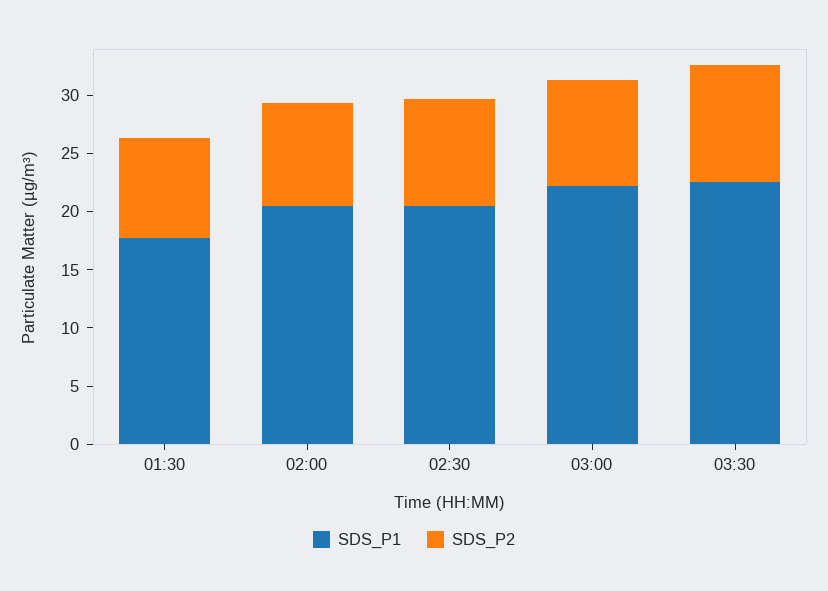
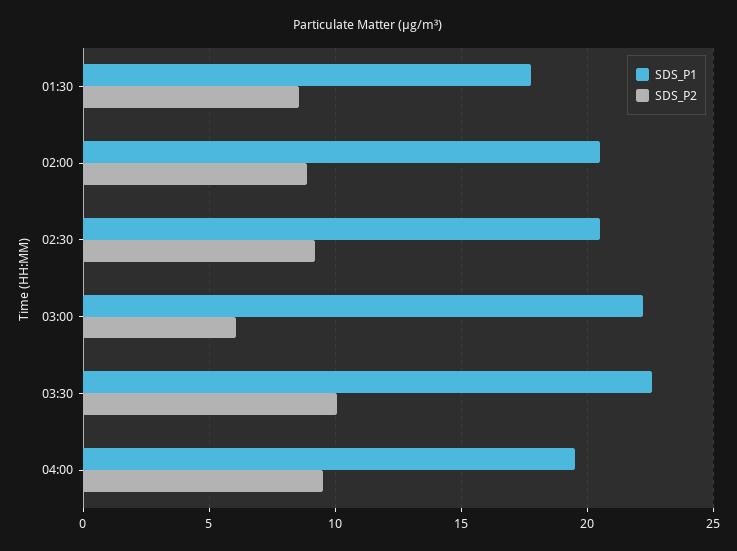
SDS_P2, 03:00: 9 -> 6
SDS_P1, 04:00: none -> 19.5
SDS_P2, 04:00: none -> 9.5

